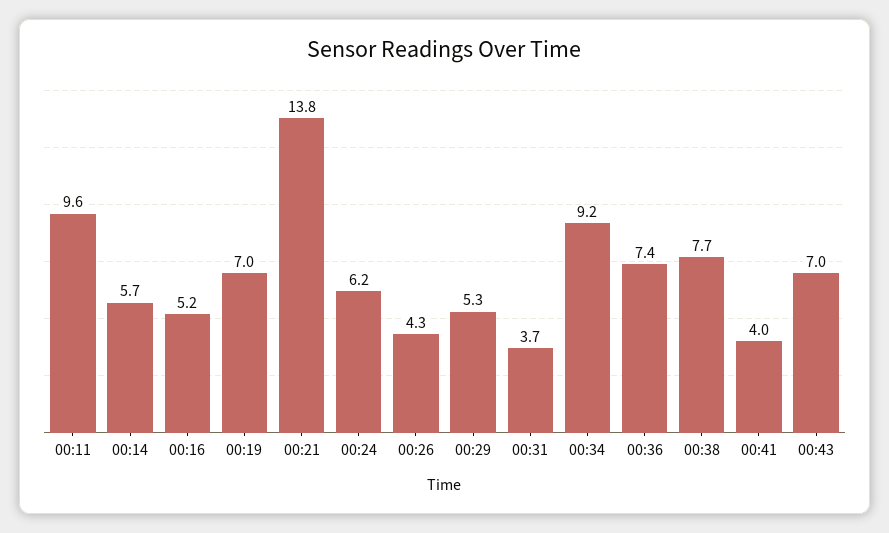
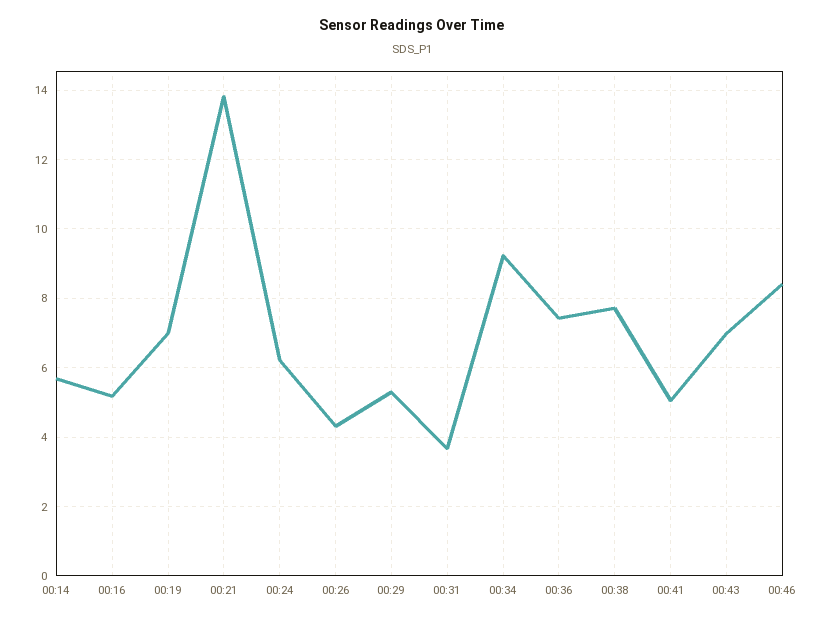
00:11: 9.6 -> none
00:41: 4 -> 5
00:46: none -> 8.4

